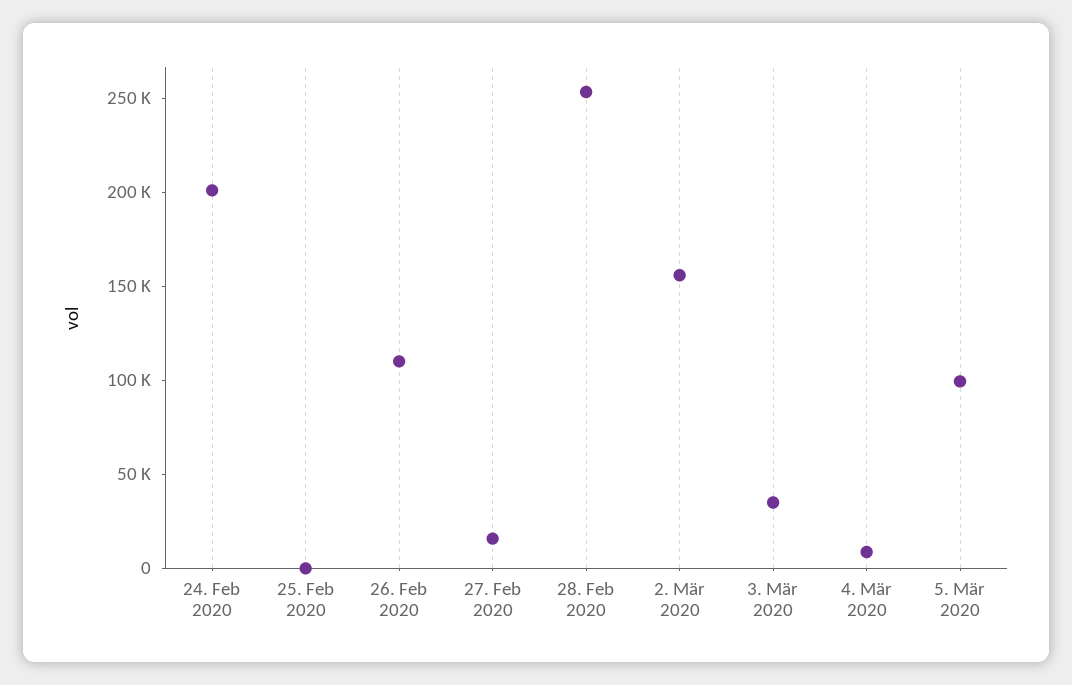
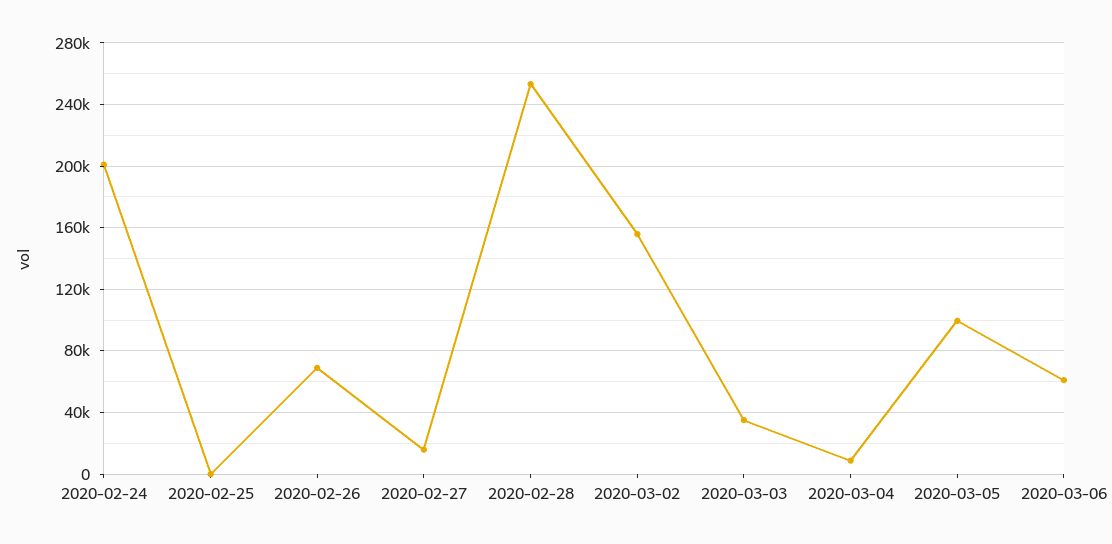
26. Feb 2020: 110000 -> 70000
2020-03-06: none -> 60000

